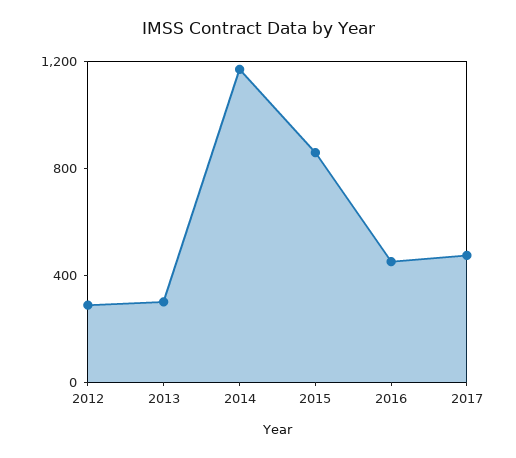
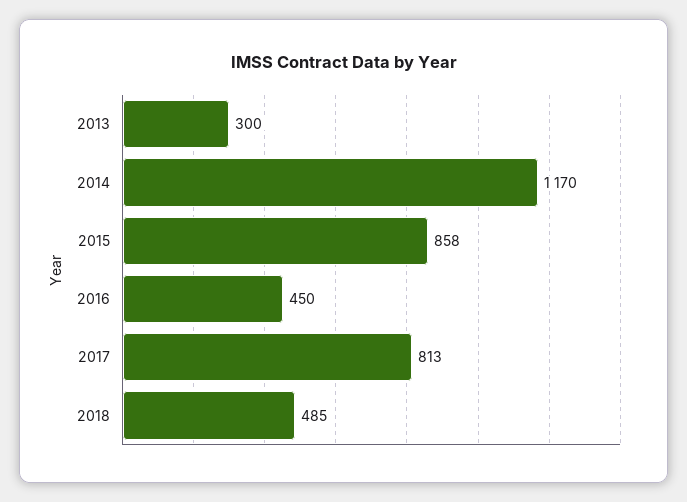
2012: 300 -> none
2017: 500 -> 813
2018: none -> 485

